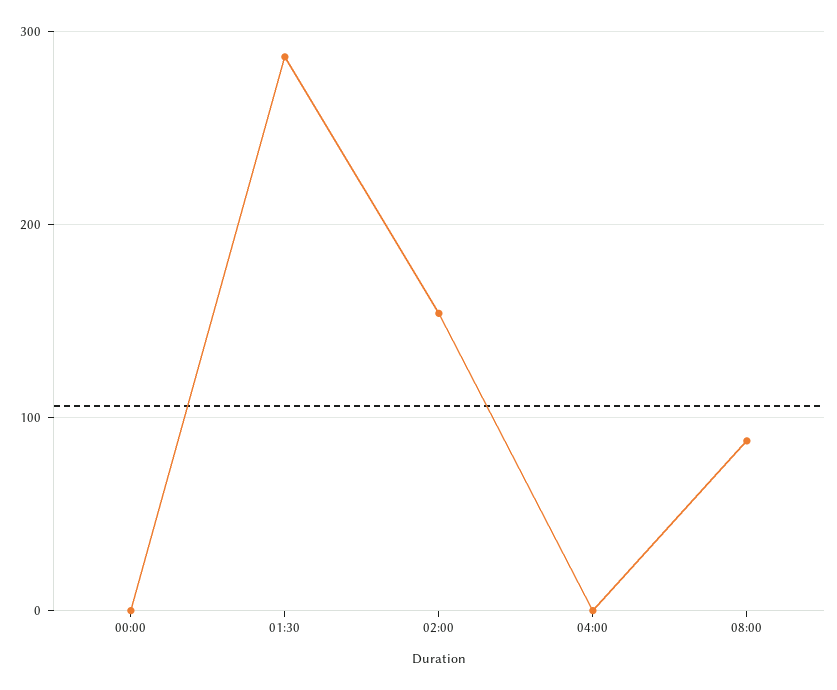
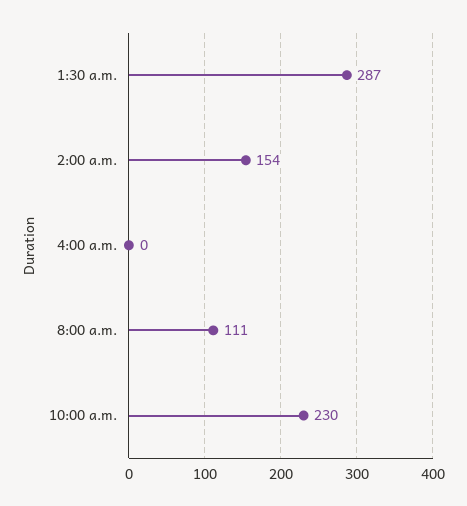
00:00: 0 -> none
08:00: 90 -> 111
10:00 a.m.: none -> 230

